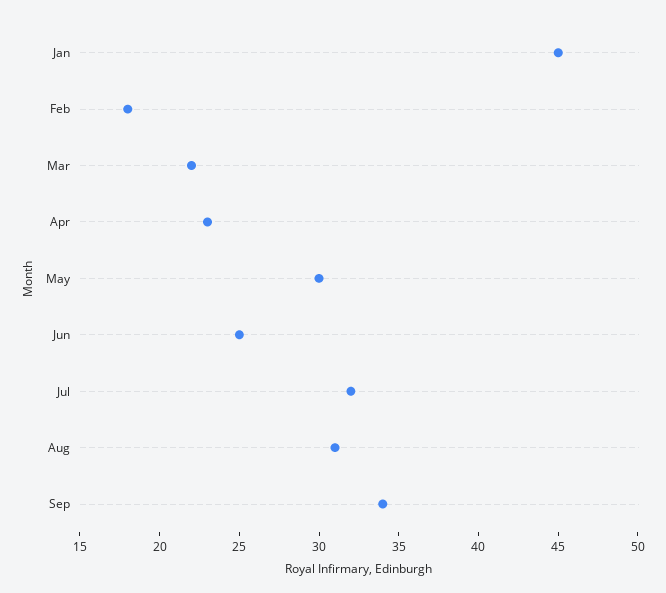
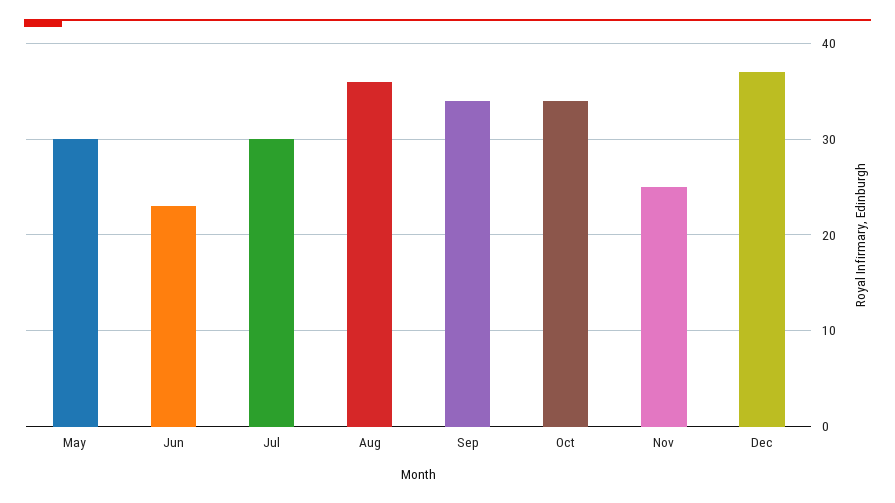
Jan: 45 -> none
Feb: 18 -> none
Mar: 22 -> none
Apr: 23 -> none
Jun: 25 -> 23
Jul: 32 -> 30
Aug: 31 -> 36
Oct: none -> 34
Nov: none -> 25
Dec: none -> 37

